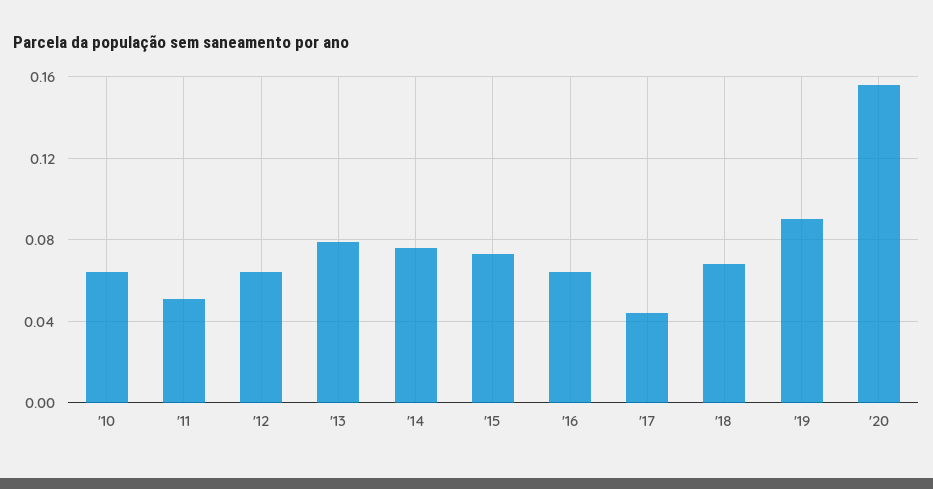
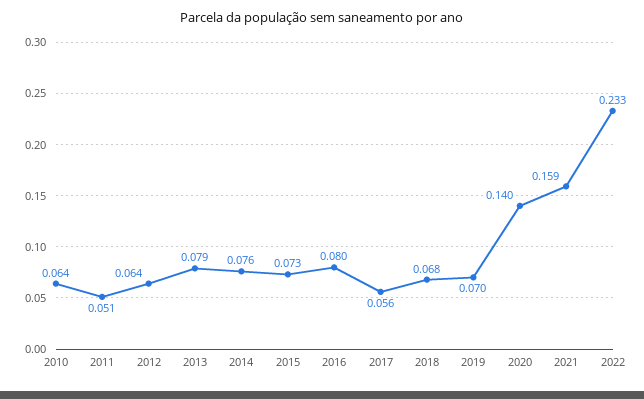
'16: 0.065 -> 0.08
'17: 0.045 -> 0.056
'19: 0.09 -> 0.07
'20: 0.155 -> 0.14
2021: none -> 0.159
2022: none -> 0.233

